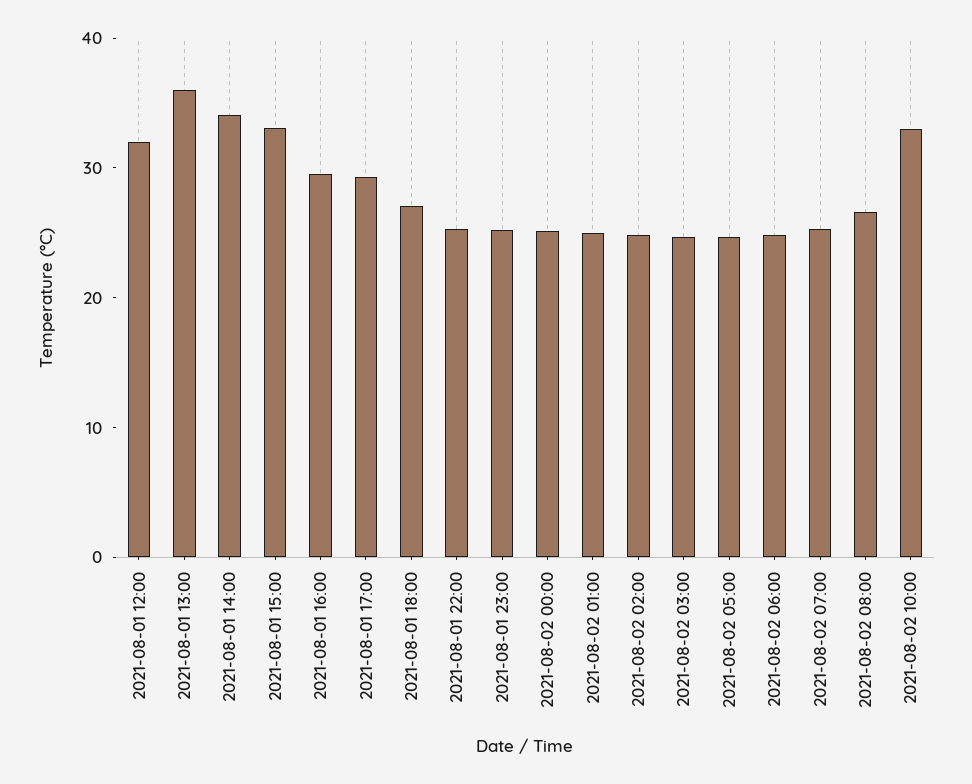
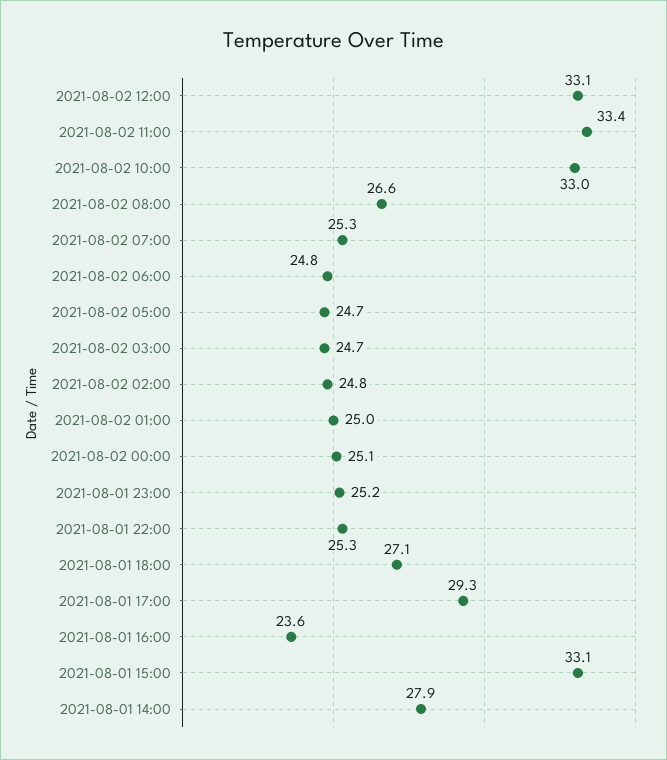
2021-08-01 12:00: 32 -> none
2021-08-01 13:00: 36 -> none
2021-08-01 14:00: 34 -> 27.9
2021-08-01 16:00: 30 -> 23.6
2021-08-02 12:00: none -> 33.1
2021-08-02 11:00: none -> 33.4

